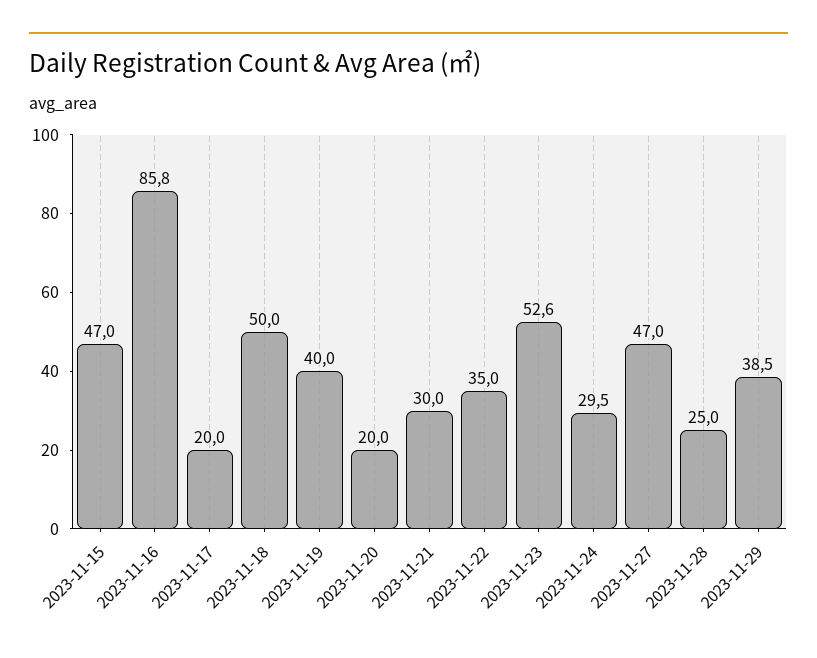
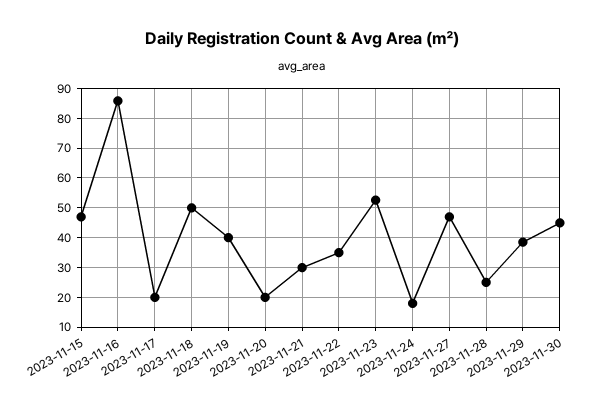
2023-11-24: 29.5 -> 17.5
2023-11-30: none -> 45

